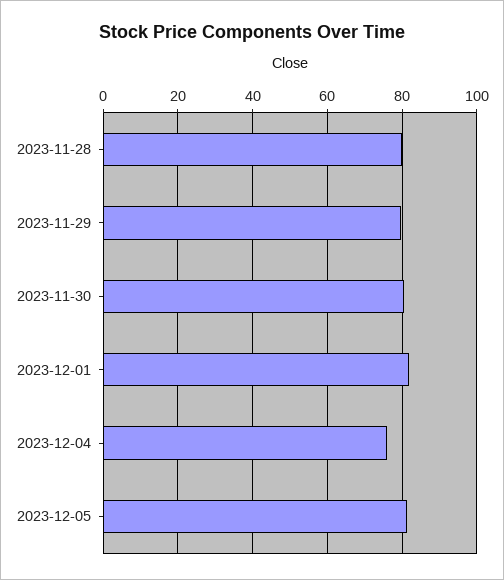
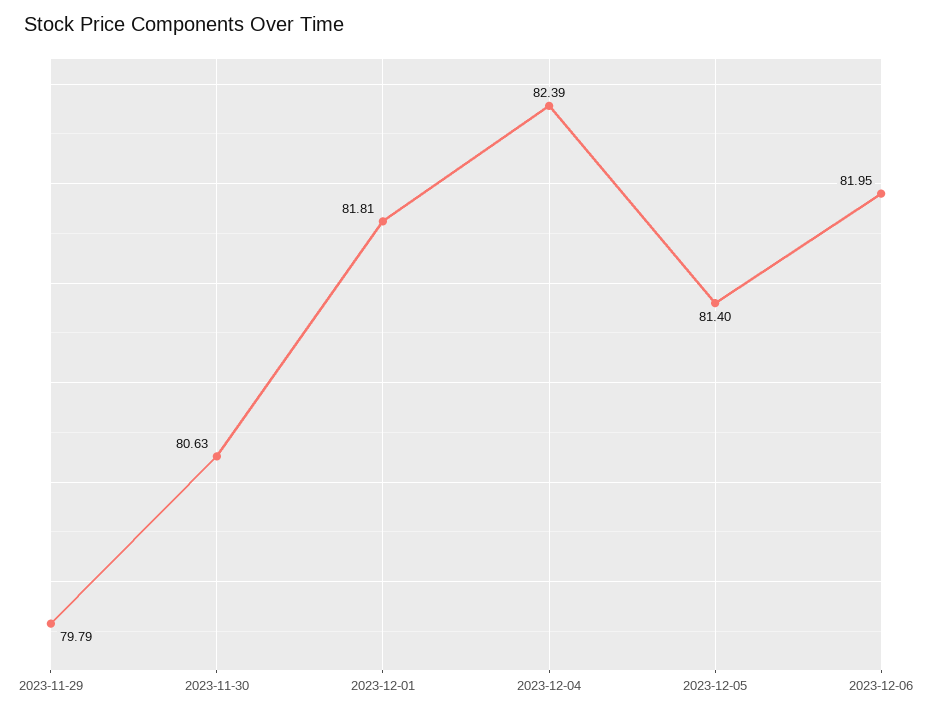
2023-11-28: 80 -> none
2023-12-04: 76 -> 82.39
2023-12-06: none -> 81.95

